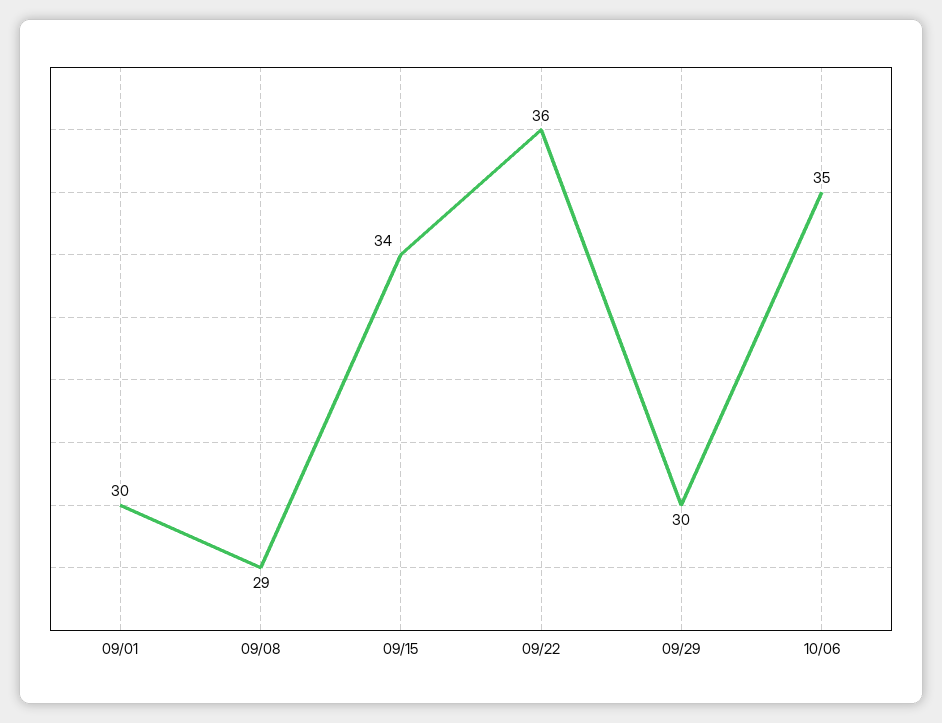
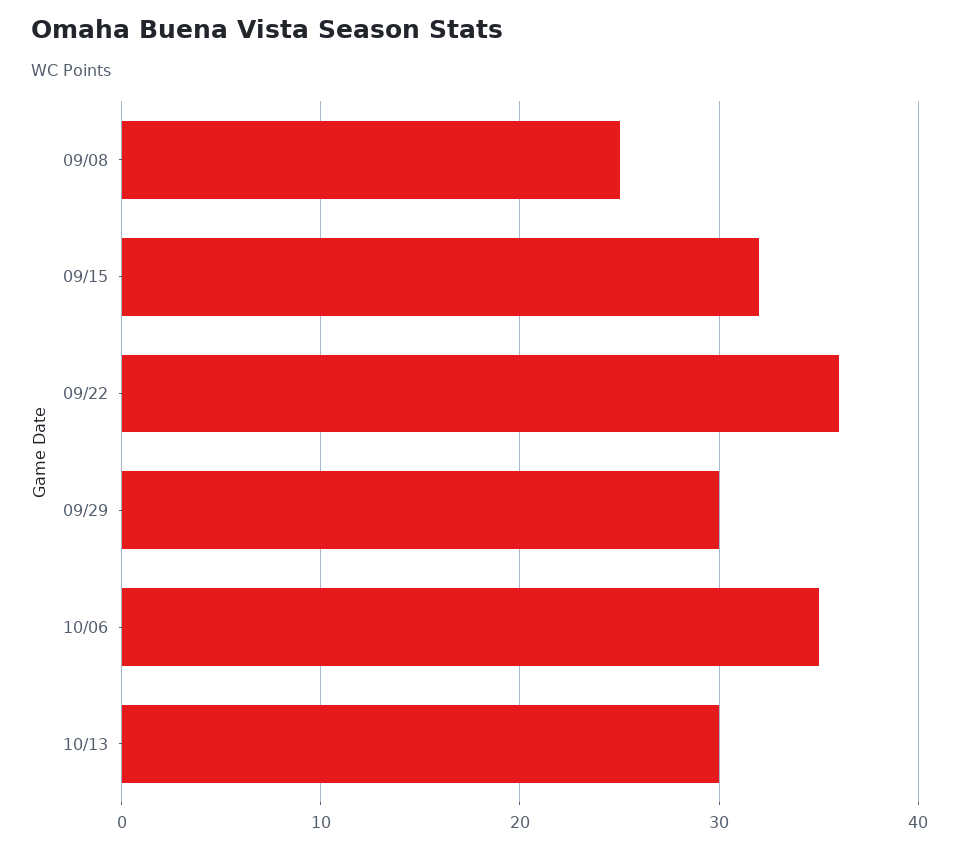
09/01: 30 -> none
09/08: 29 -> 25
09/15: 34 -> 32
10/13: none -> 30

